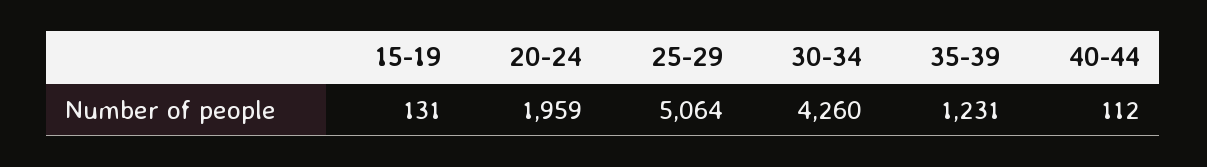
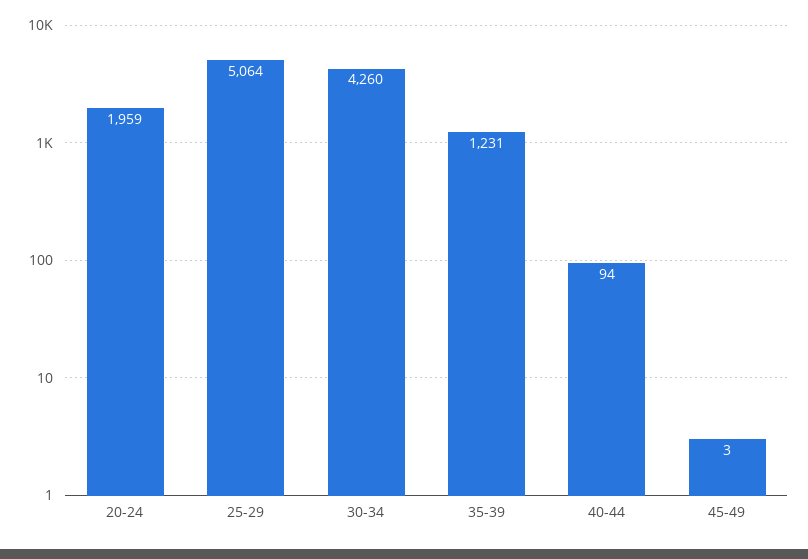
15-19: 131 -> none
40-44: 112 -> 94
45-49: none -> 3

